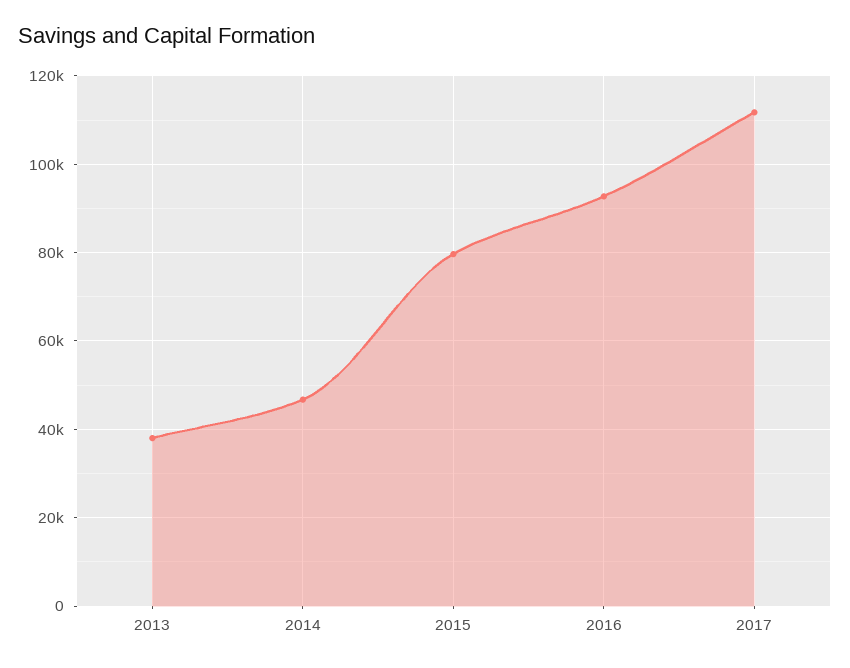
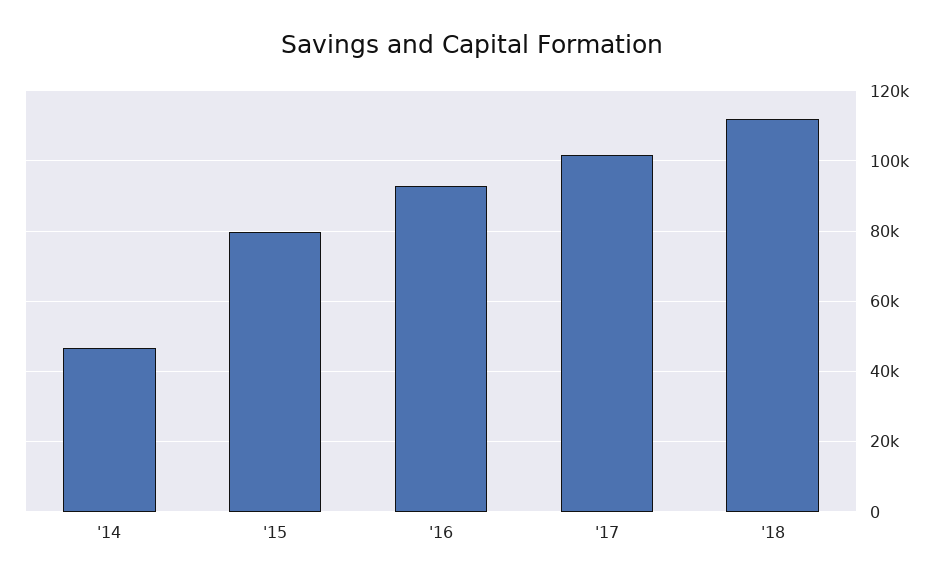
2013: 38000 -> none
2017: 112000 -> 102000
'18: none -> 112000

